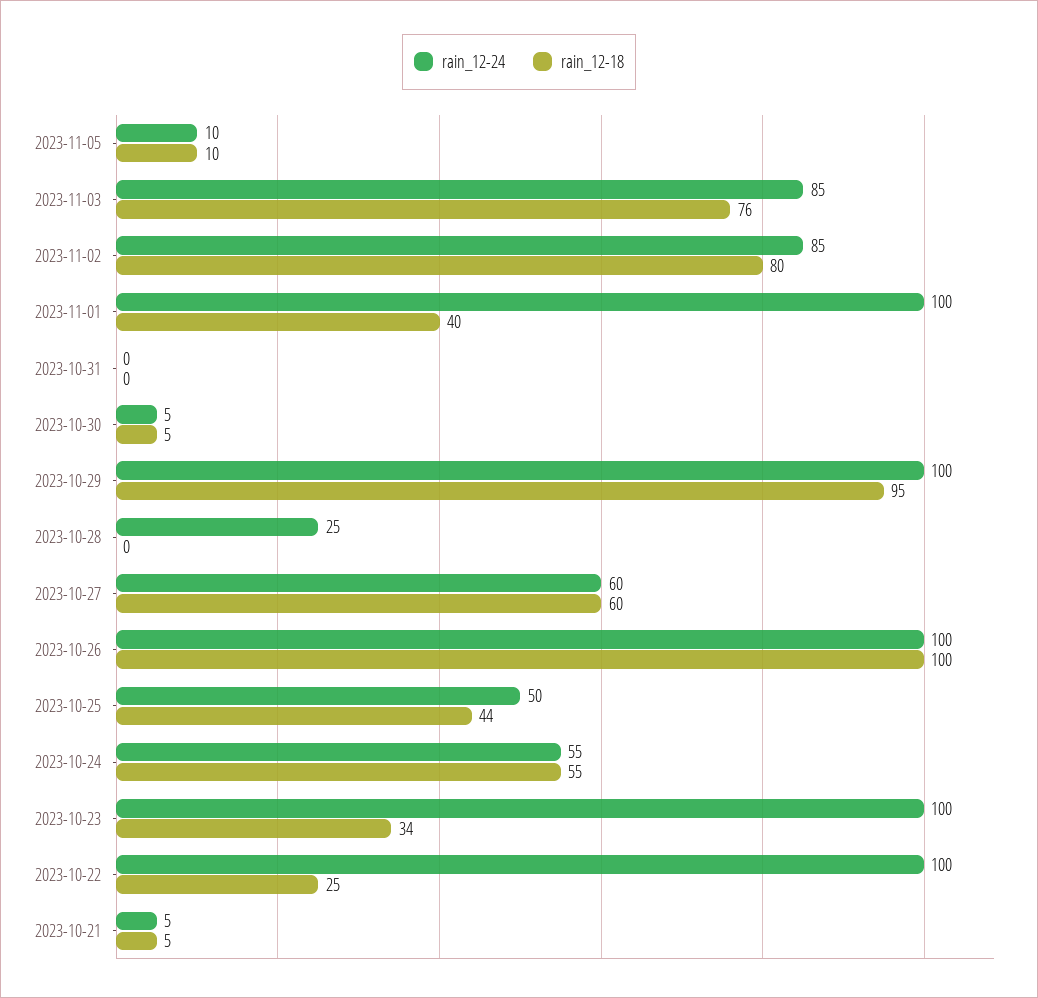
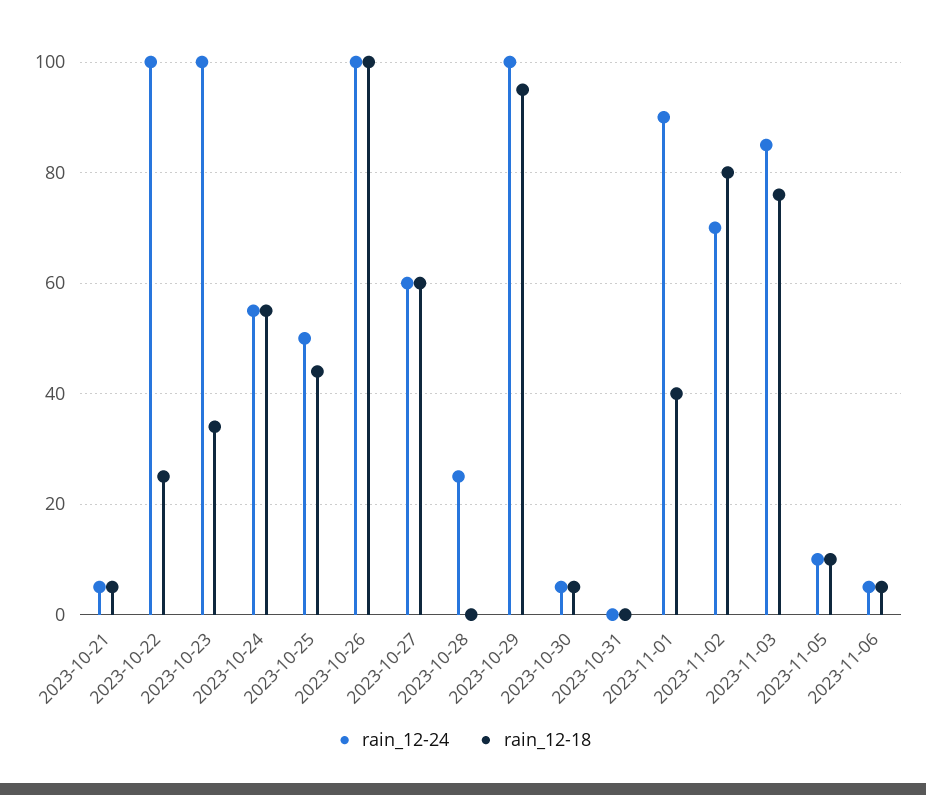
rain_12-24, 2023-11-02: 85 -> 70
rain_12-24, 2023-11-01: 100 -> 90
rain_12-24, 2023-11-06: none -> 5
rain_12-18, 2023-11-06: none -> 5

